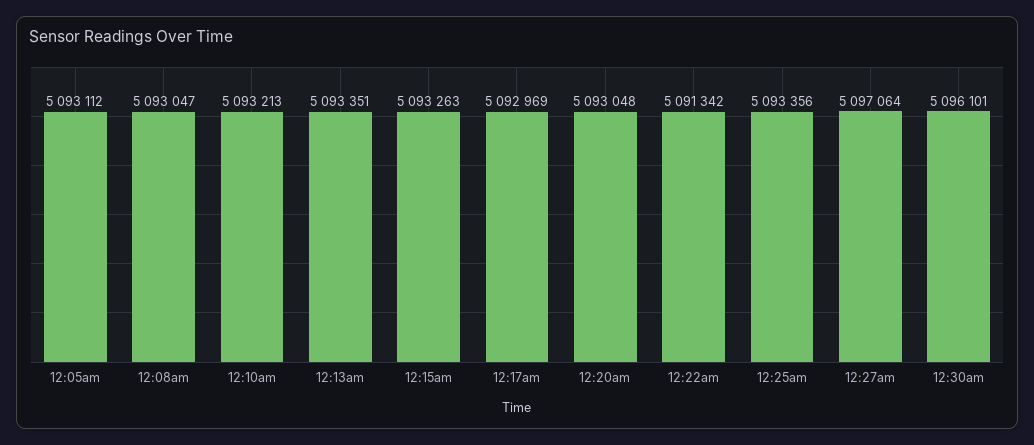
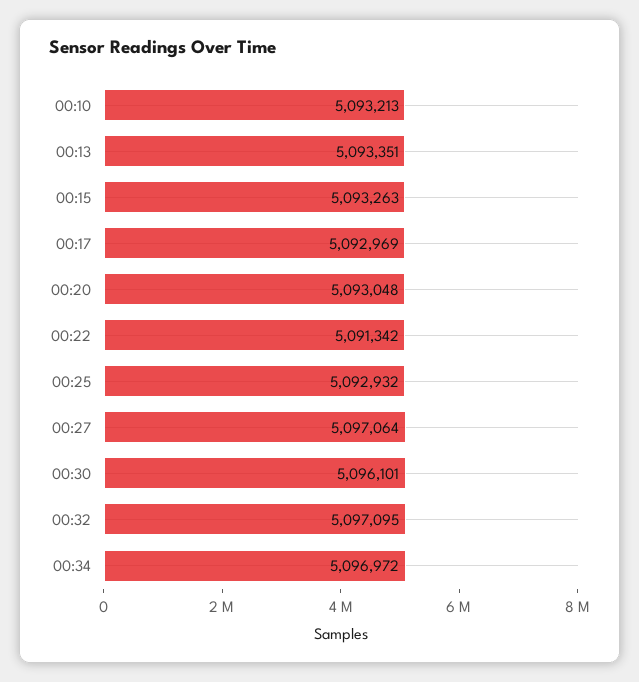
12:05am: 5093112 -> none
12:08am: 5093047 -> none
12:25am: 5093356 -> 5092932
00:32: none -> 5097095
00:34: none -> 5096972

